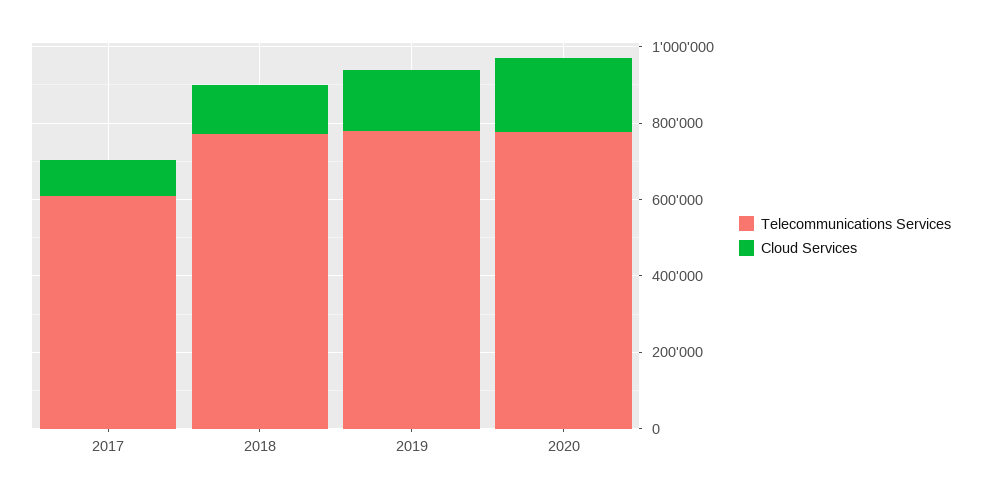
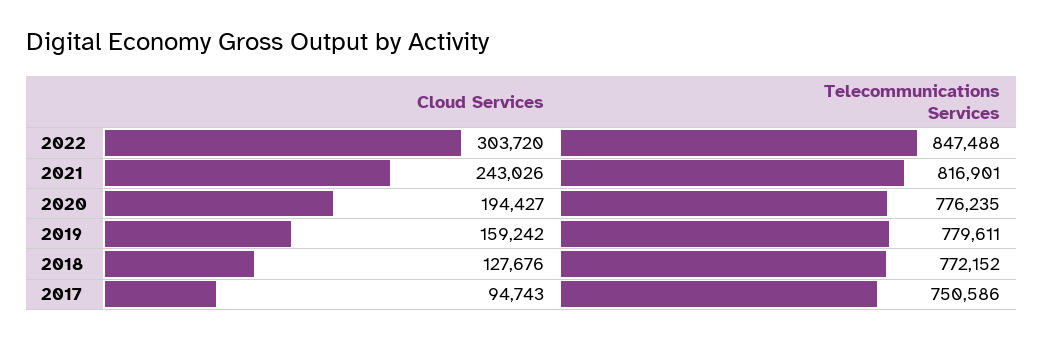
Telecommunications Services, 2017: 600000 -> 750586
Cloud Services, 2022: none -> 303720
Telecommunications Services, 2022: none -> 847488
Cloud Services, 2021: none -> 243026
Telecommunications Services, 2021: none -> 816901

